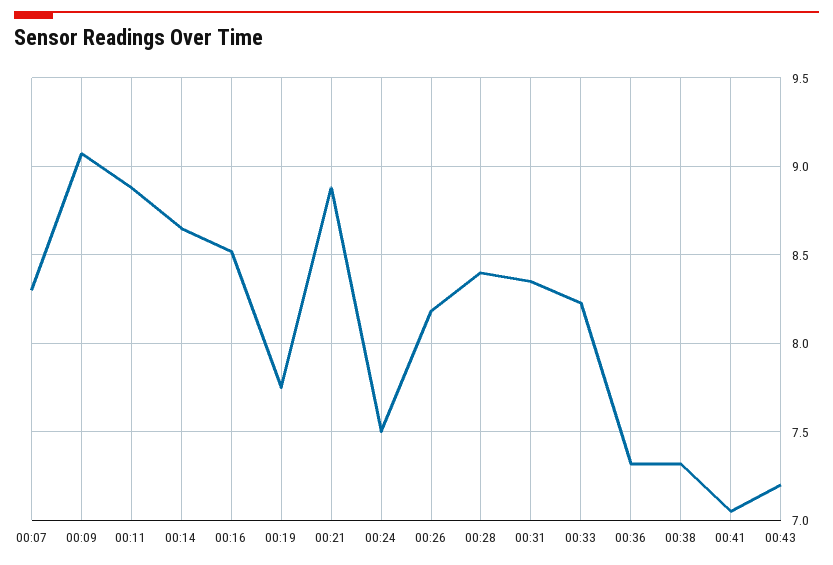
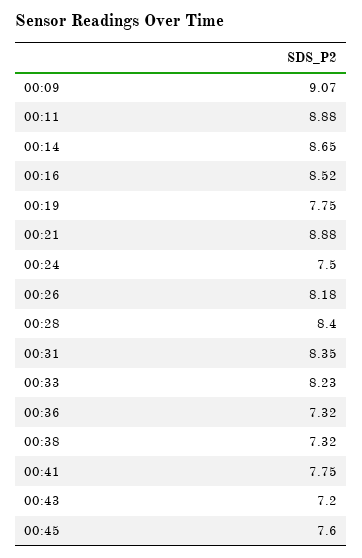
00:07: 8.3 -> none
00:41: 7.05 -> 7.75
00:45: none -> 7.6

